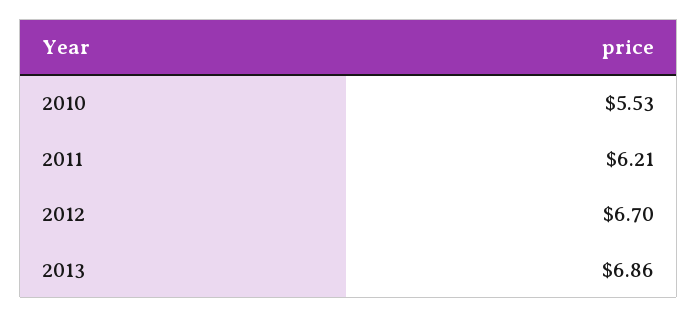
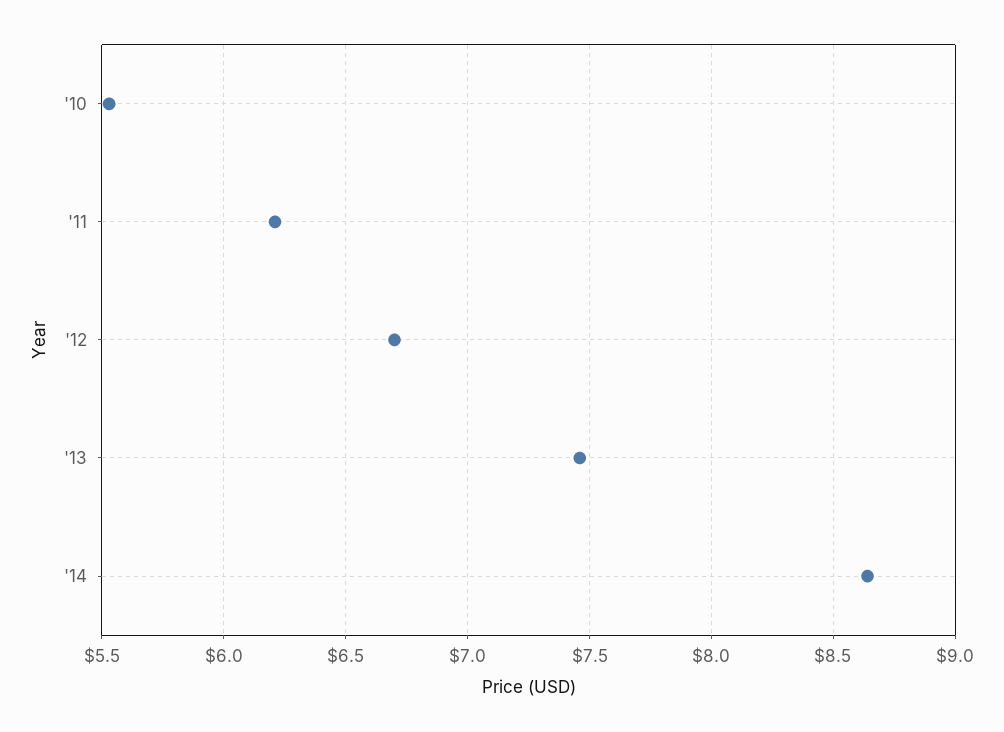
2013: 6.86 -> 7.45
'14: none -> 8.65

